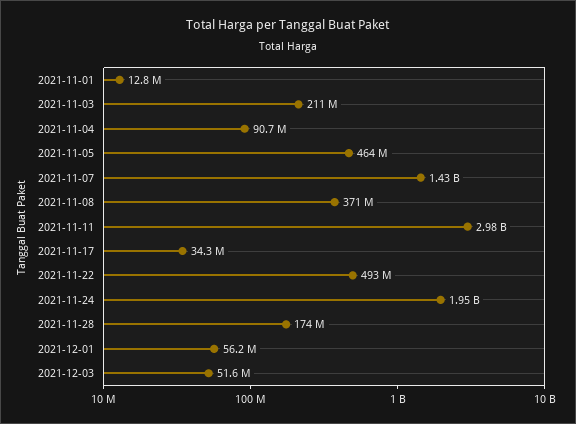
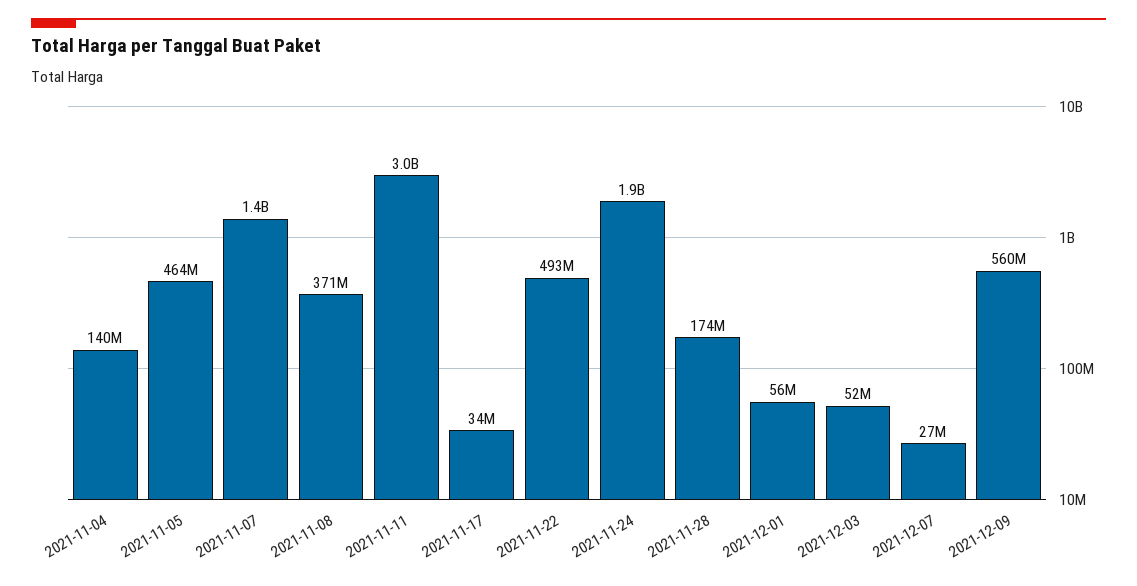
2021-11-01: 12800000 -> none
2021-11-03: 211000000 -> none
2021-11-04: 90700000 -> 140000000
2021-12-07: none -> 27000000
2021-12-09: none -> 560000000

